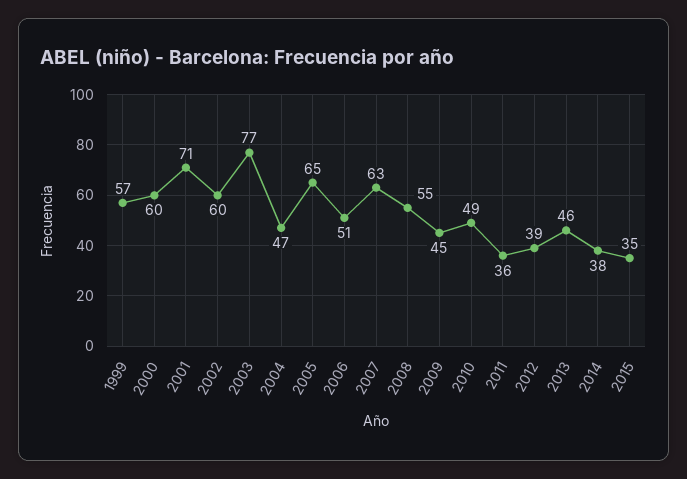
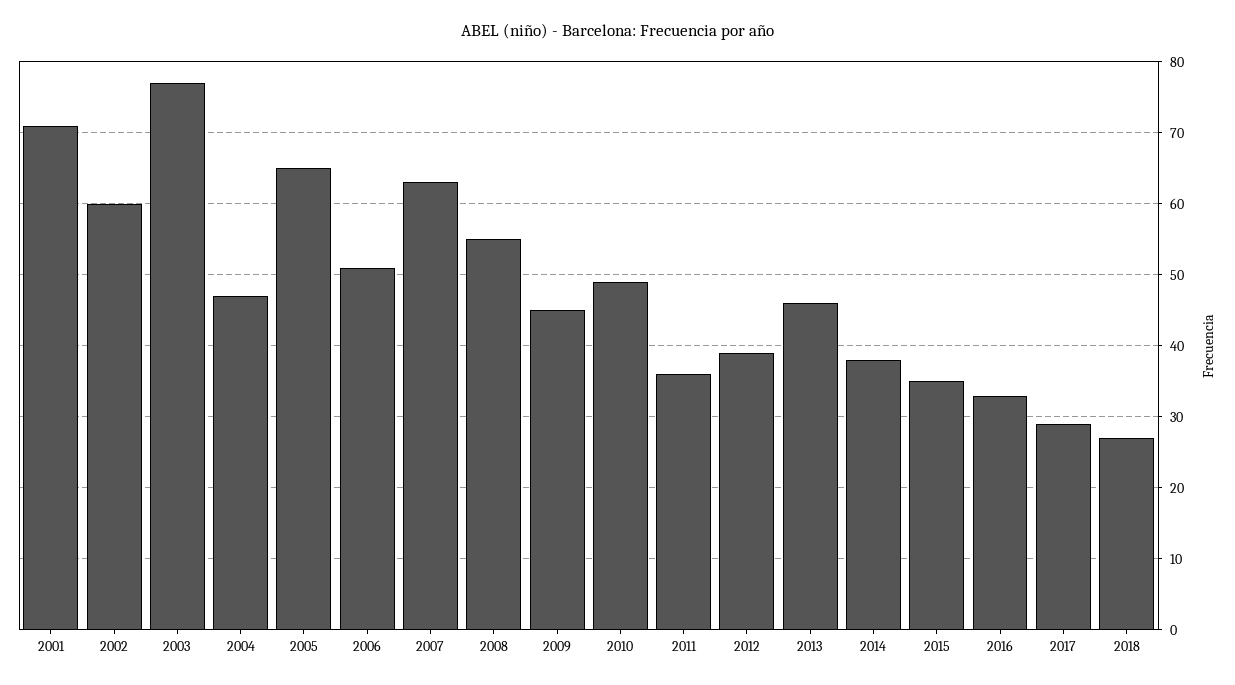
1999: 57 -> none
2000: 60 -> none
2016: none -> 33
2017: none -> 29
2018: none -> 27

